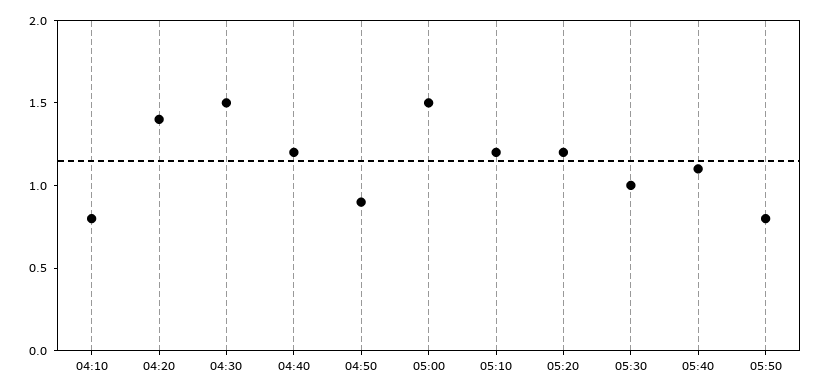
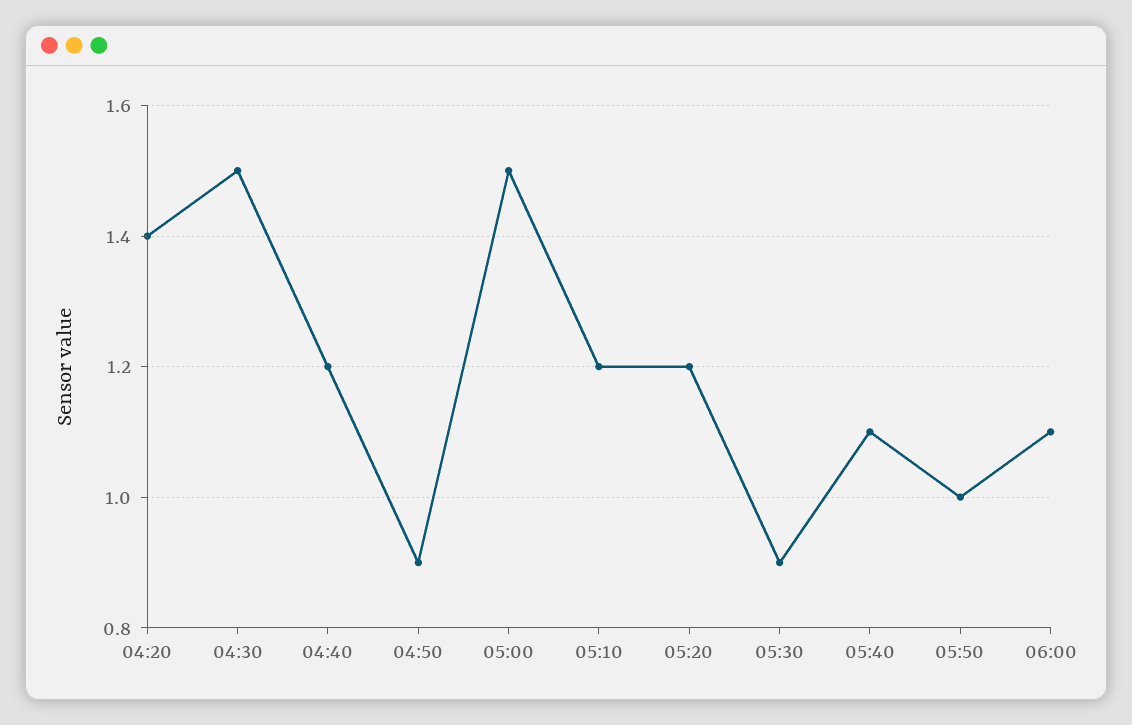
04:10: 0.8 -> none
05:30: 1 -> 0.9
05:50: 0.8 -> 1
06:00: none -> 1.1

